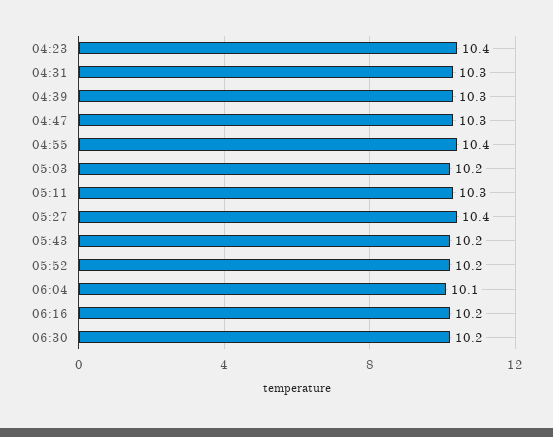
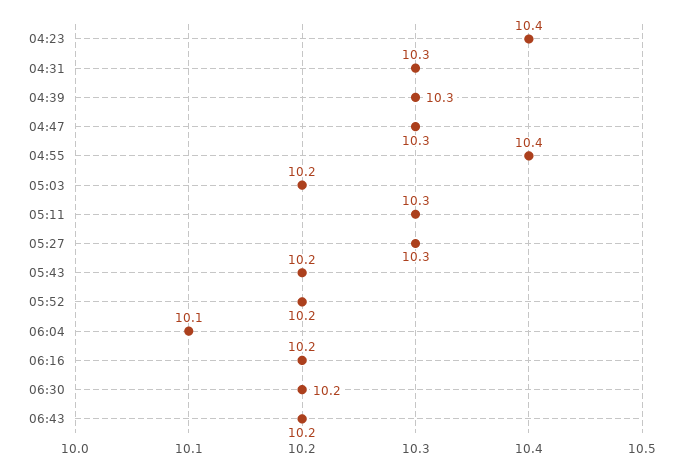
05:27: 10.4 -> 10.3
06:43: none -> 10.2

